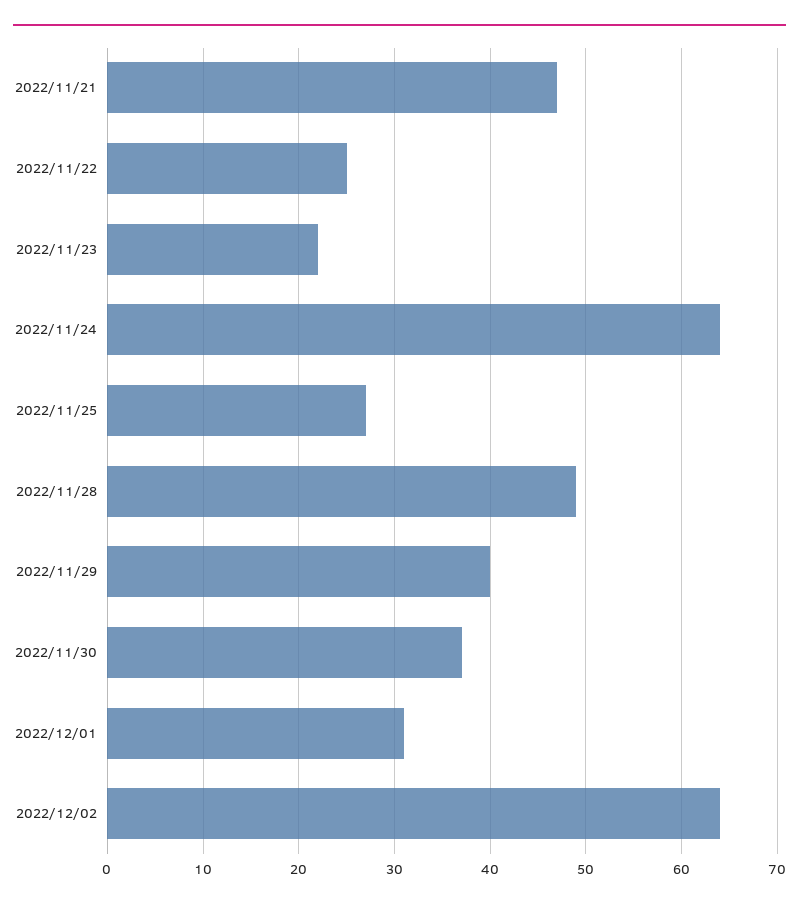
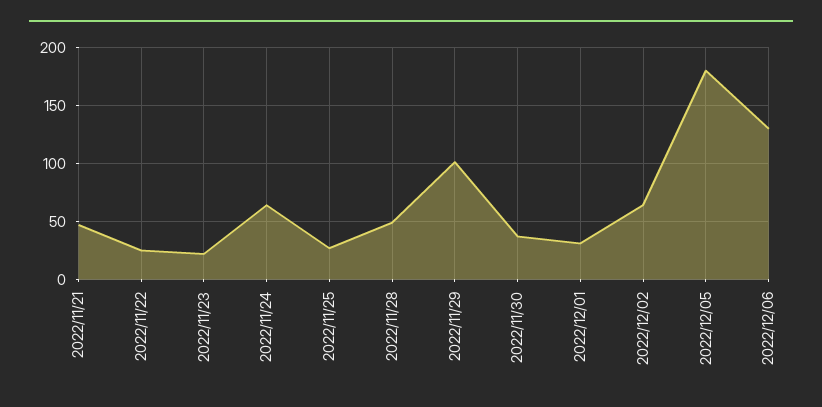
2022/11/29: 40 -> 100
2022/12/05: none -> 180
2022/12/06: none -> 130

